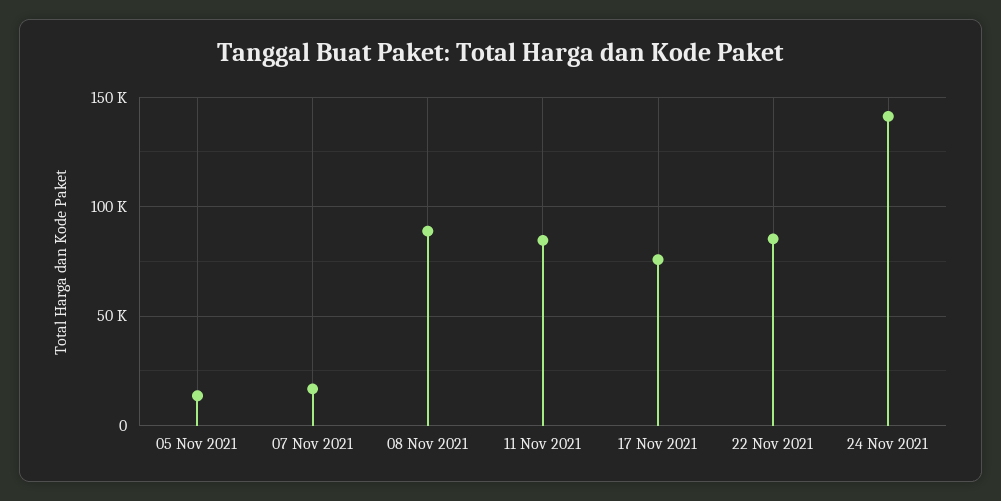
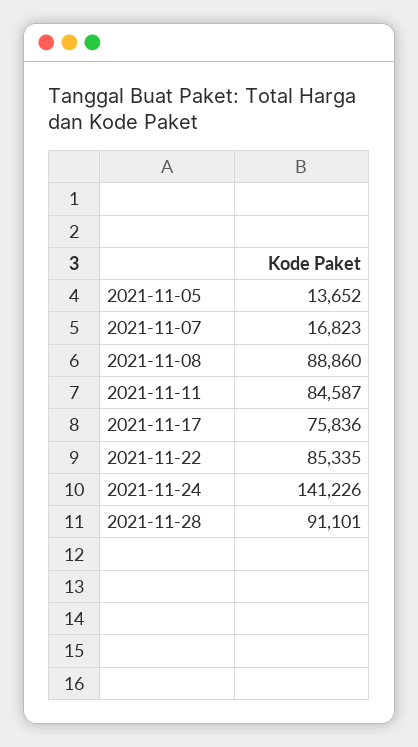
2021-11-28: none -> 91101

